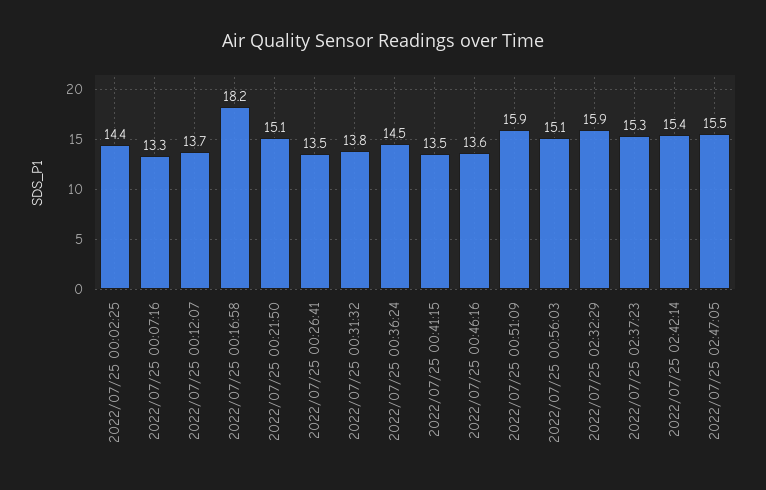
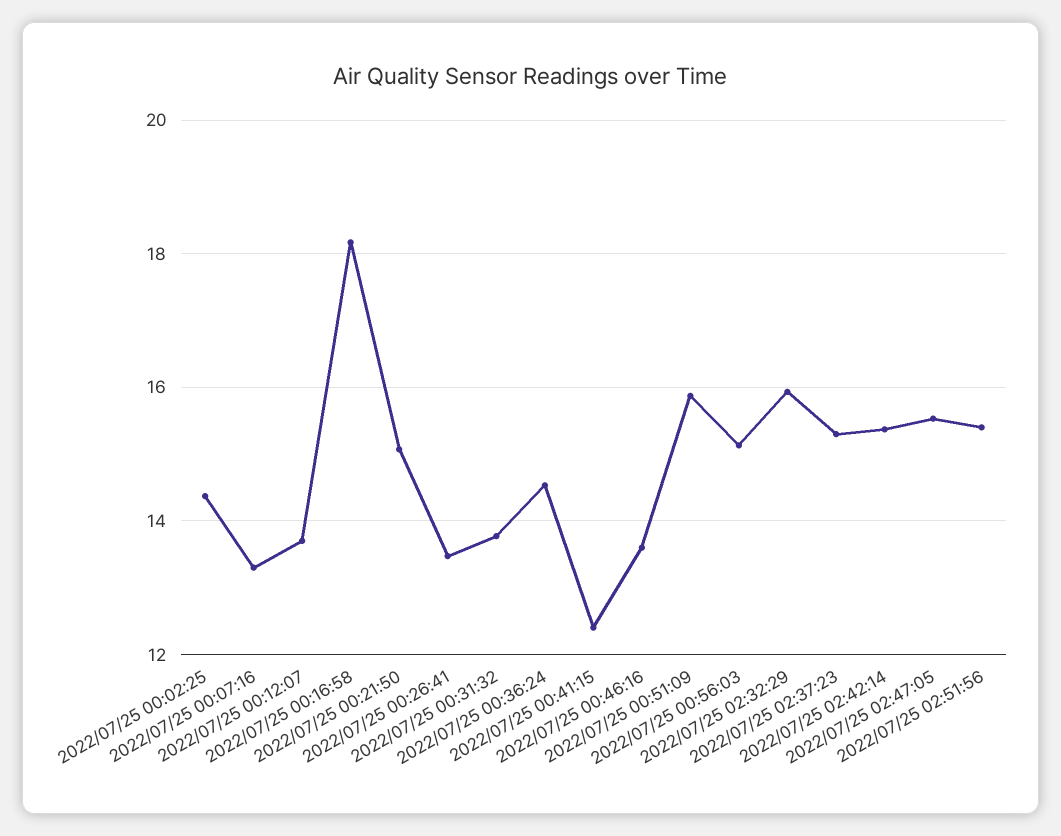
2022/07/25 00:41:15: 13.5 -> 12.4
2022/07/25 02:51:56: none -> 15.4

